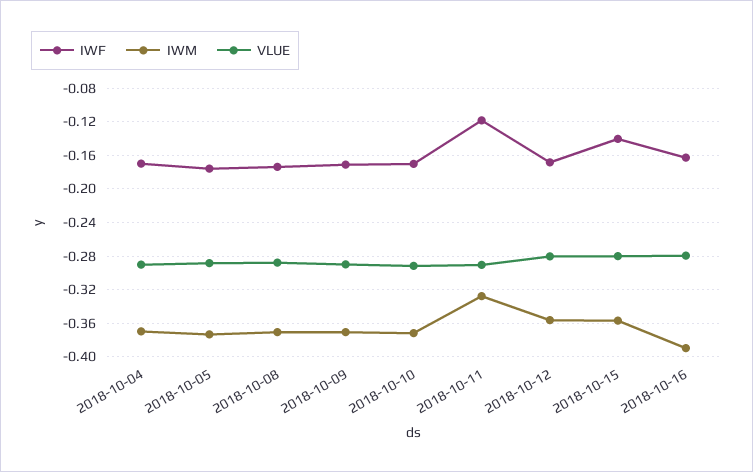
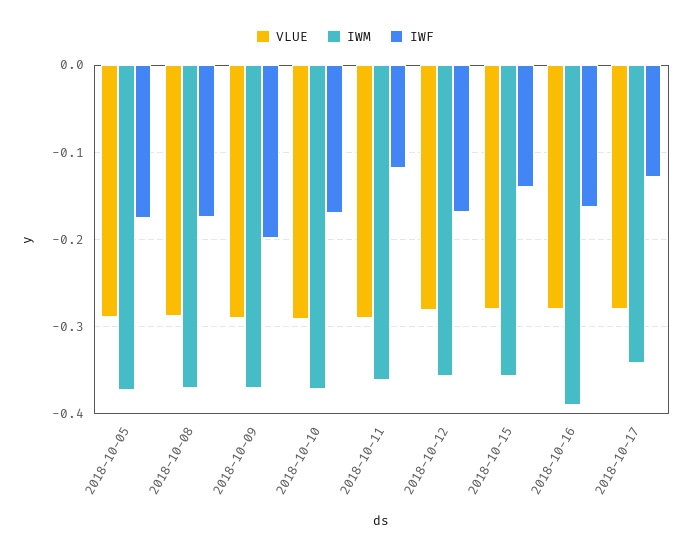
IWF, 2018-10-04: -0.17 -> none
IWM, 2018-10-04: -0.37 -> none
VLUE, 2018-10-04: -0.29 -> none
IWF, 2018-10-09: -0.17 -> -0.2
IWM, 2018-10-11: -0.33 -> -0.36
VLUE, 2018-10-17: none -> -0.28
IWM, 2018-10-17: none -> -0.34
IWF, 2018-10-17: none -> -0.13

